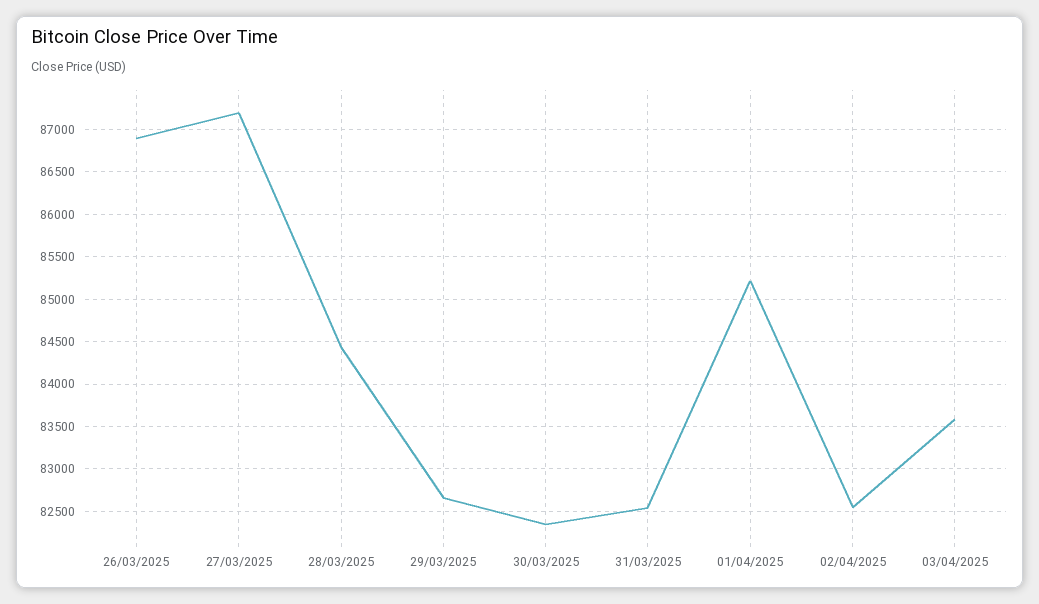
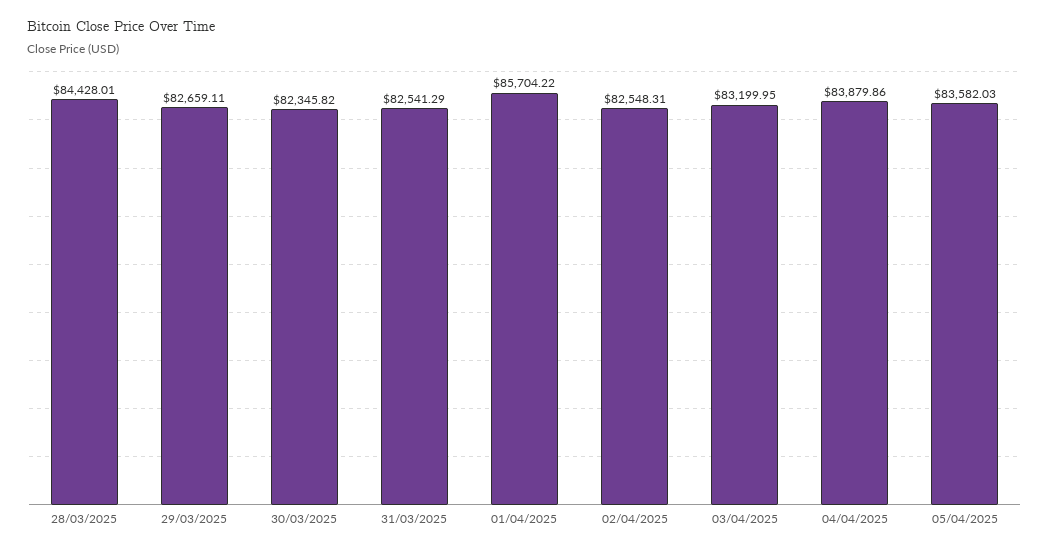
26/03/2025: 86900 -> none
27/03/2025: 87200 -> none
01/04/2025: 85200 -> 85704.22
03/04/2025: 83600 -> 83199.95
04/04/2025: none -> 83879.86
05/04/2025: none -> 83582.03

